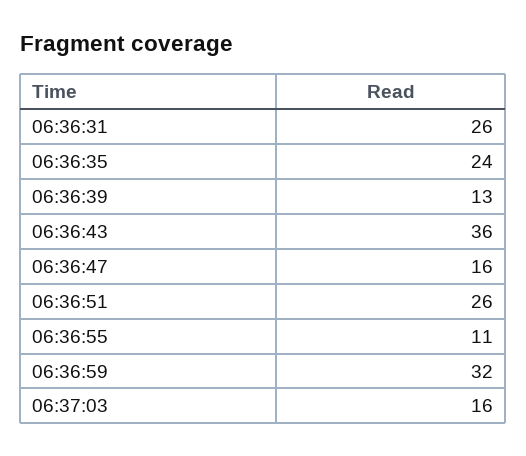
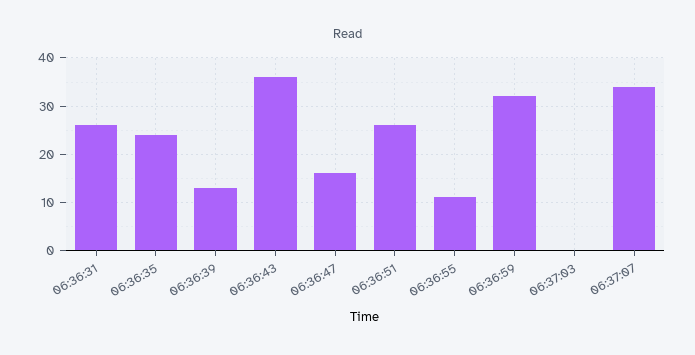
06:37:03: 16 -> 0
06:37:07: none -> 35

